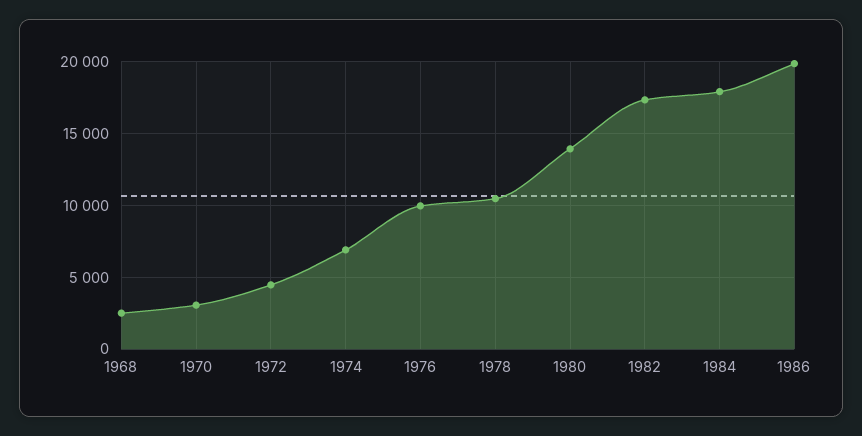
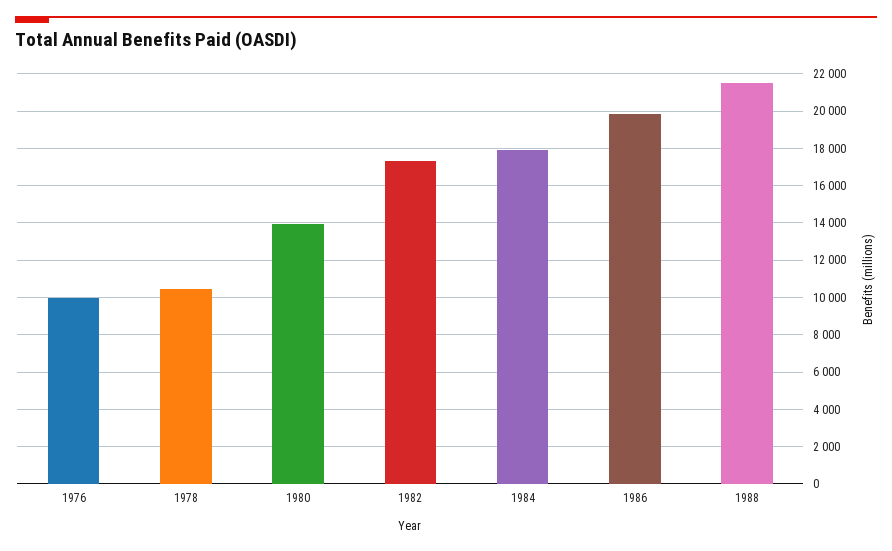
1968: 2500 -> none
1970: 3000 -> none
1972: 4500 -> none
1974: 7000 -> none
1988: none -> 21500

